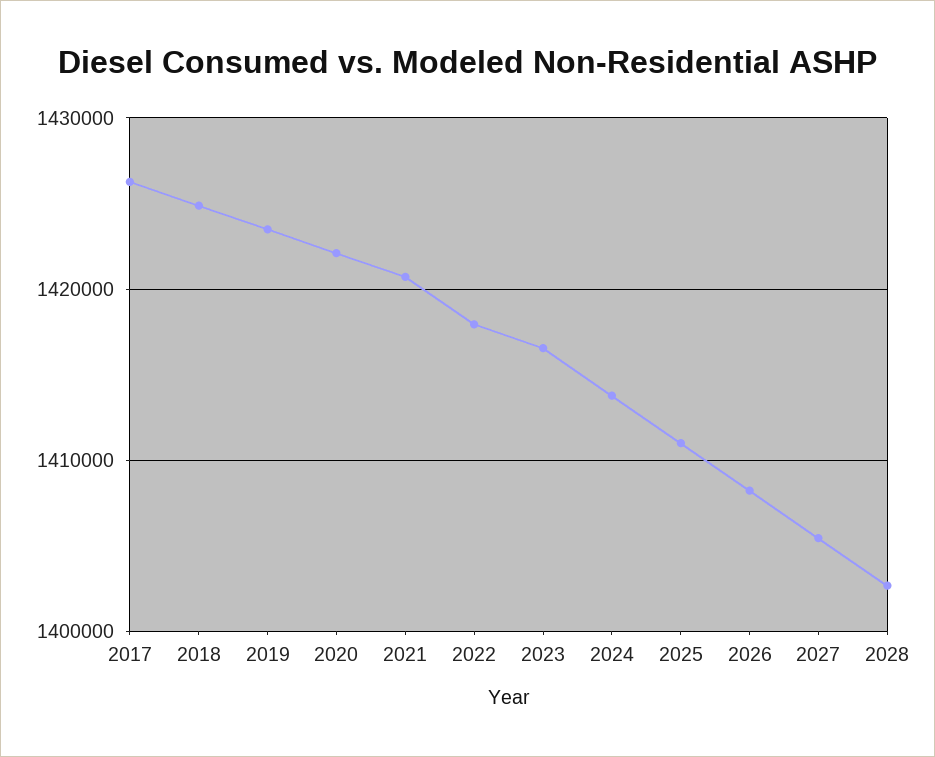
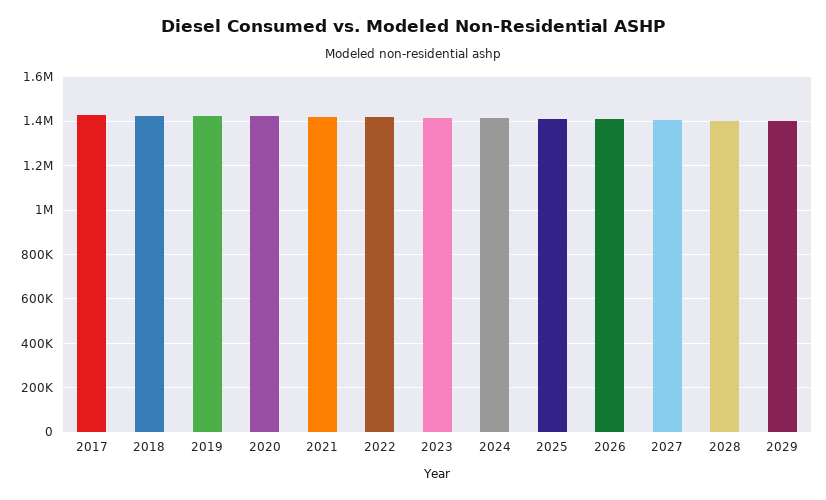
2029: none -> 1400000

